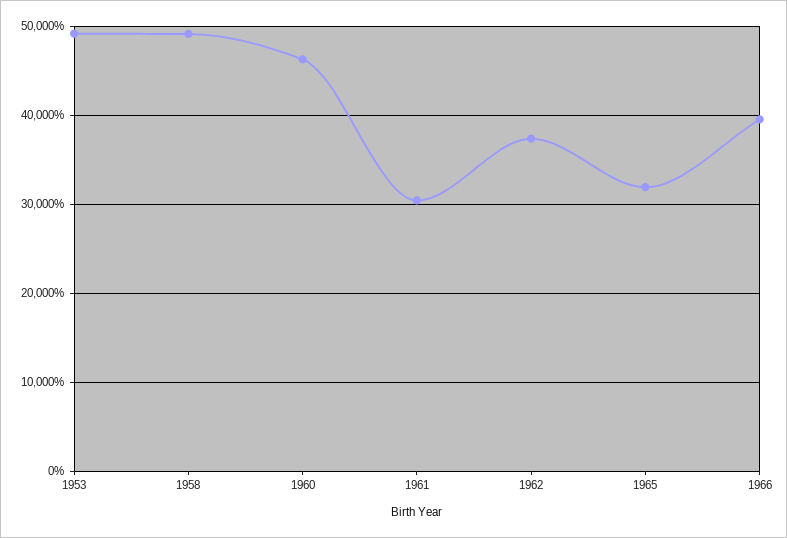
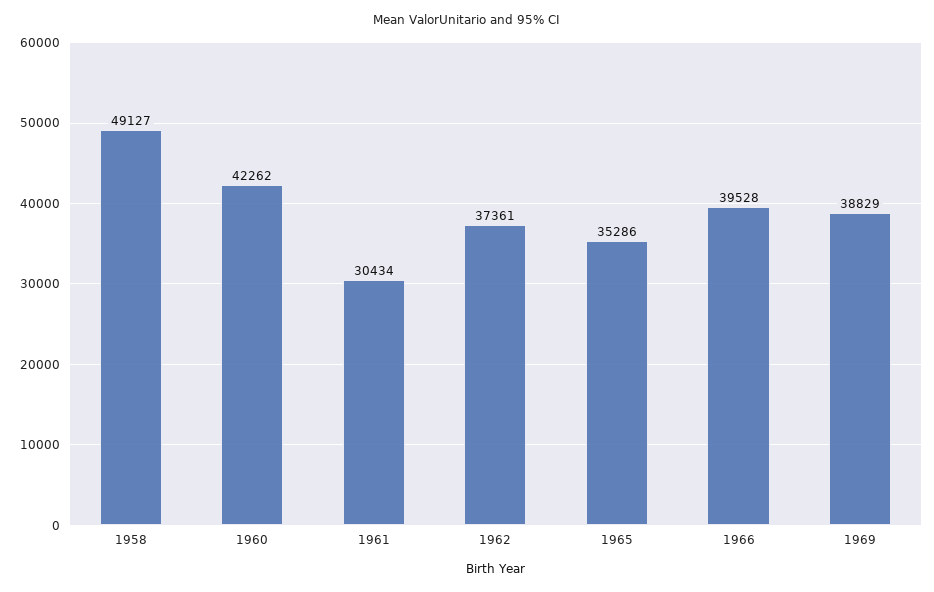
1953: 49000 -> none
1960: 46000 -> 42262
1965: 32000 -> 35286
1969: none -> 38829

